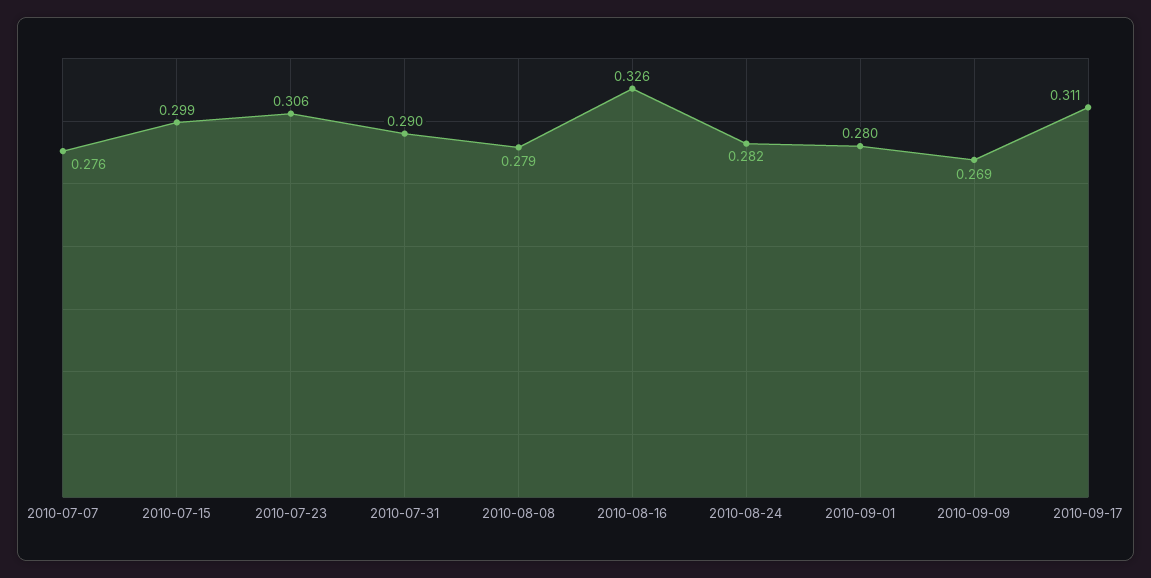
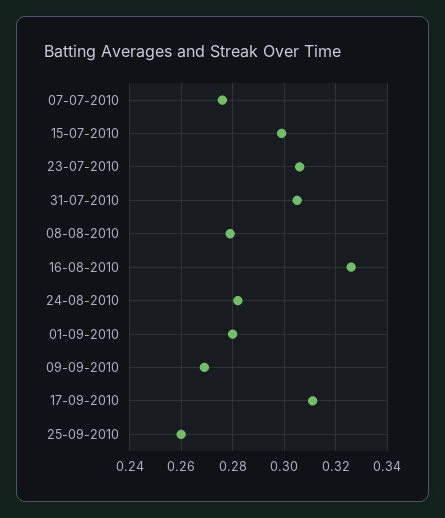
2010-07-31: 0.29 -> 0.305
25-09-2010: none -> 0.26

